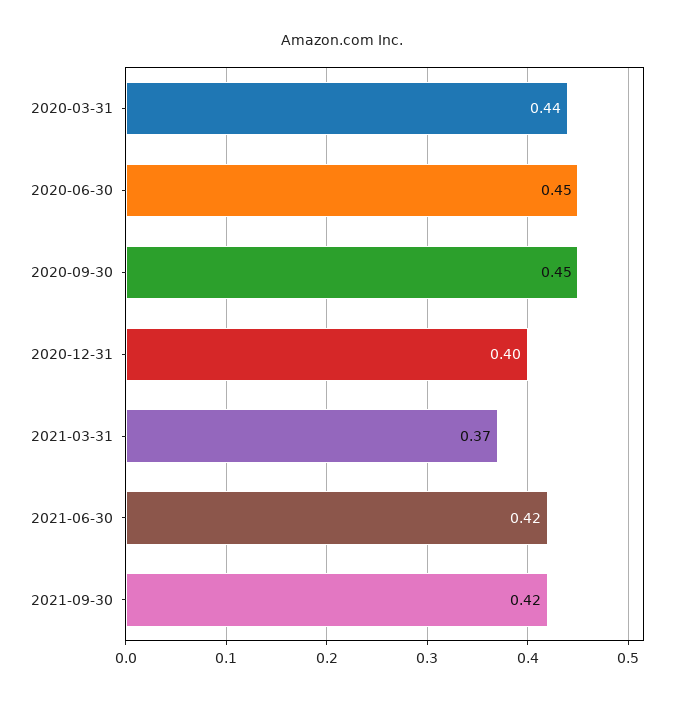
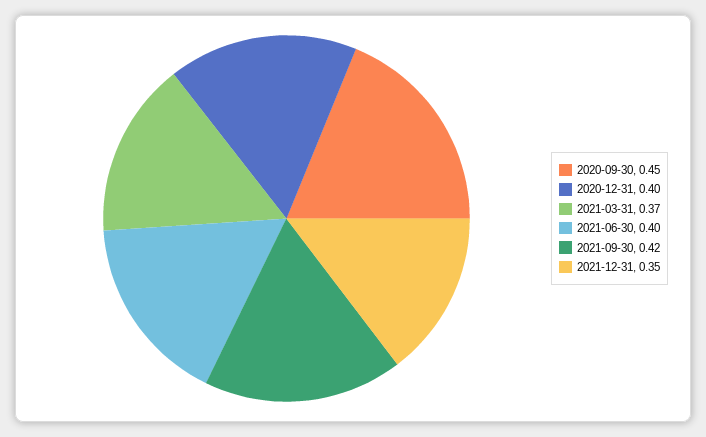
2020-03-31: 0.44 -> none
2020-06-30: 0.45 -> none
2021-06-30: 0.42 -> 0.4
2021-12-31: none -> 0.35

